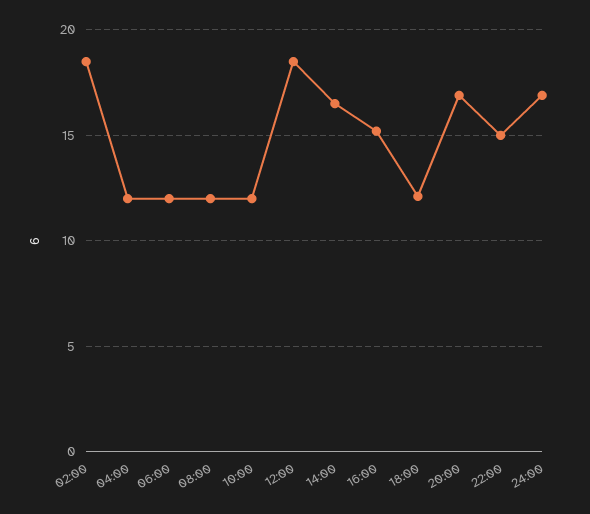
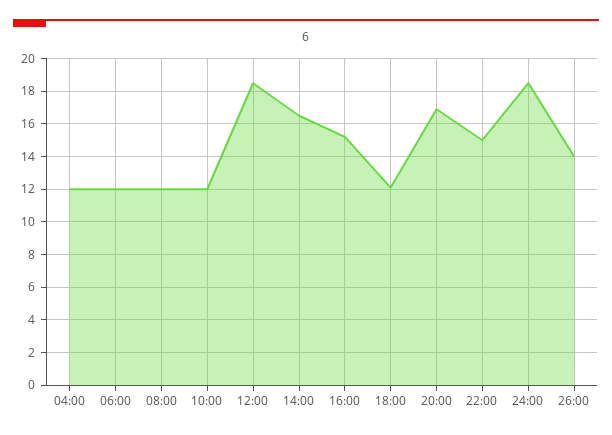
02:00: 18.5 -> none
24:00: 17 -> 18.5
26:00: none -> 14

